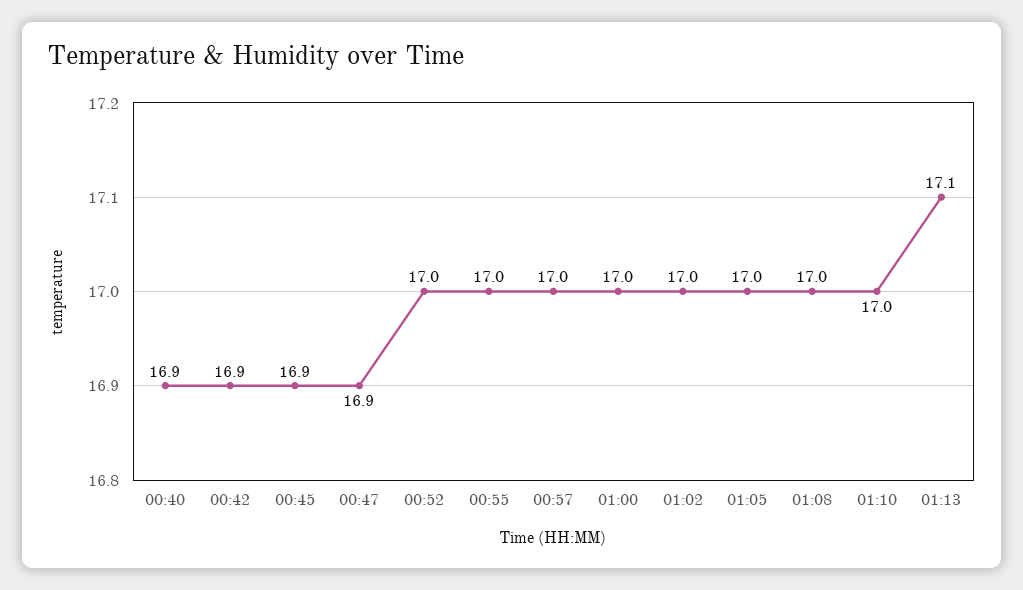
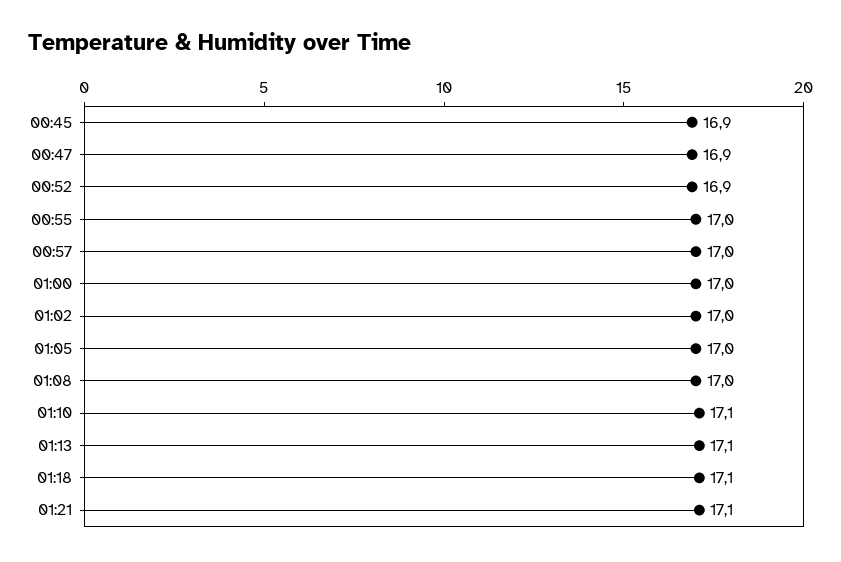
00:40: 16.9 -> none
00:42: 16.9 -> none
00:52: 17 -> 16.9
01:10: 17 -> 17.1
01:18: none -> 17.1
01:21: none -> 17.1

